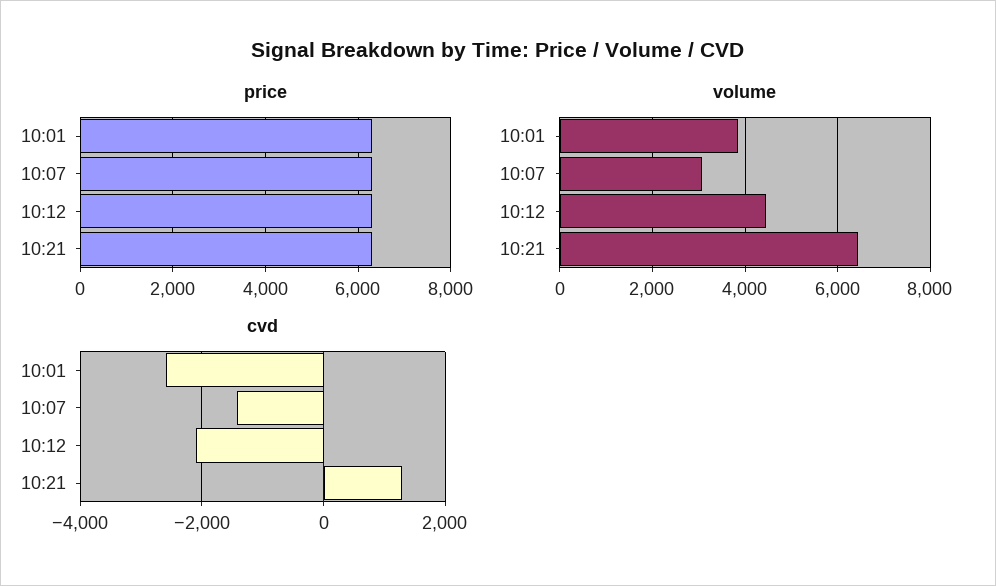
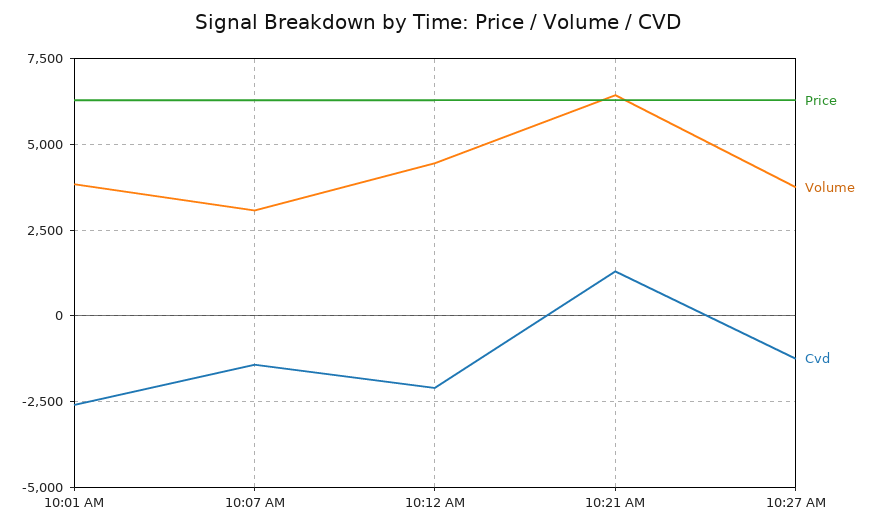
price, 10:27 AM: none -> 6250
volume, 10:27 AM: none -> 3750
cvd, 10:27 AM: none -> -1250

